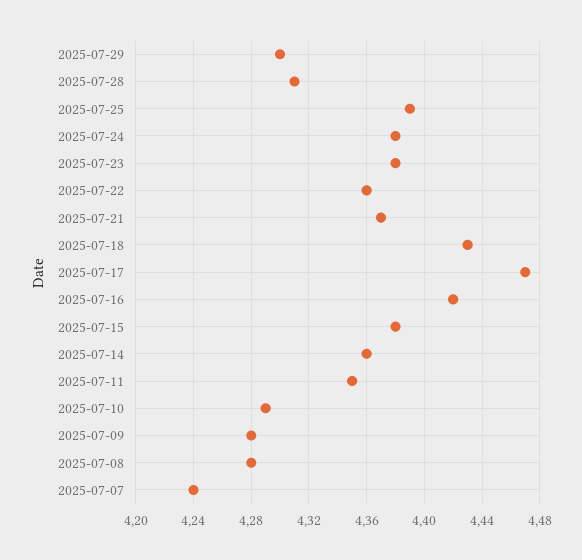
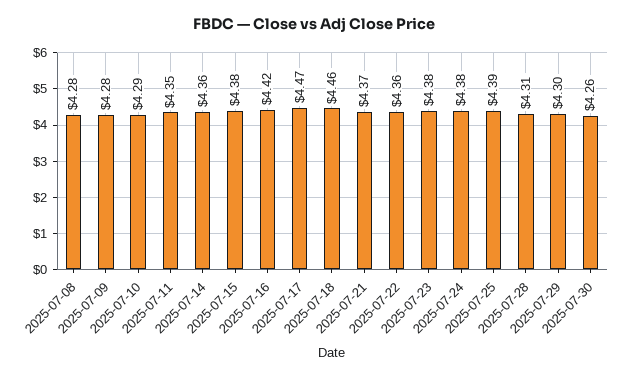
2025-07-18: 4.43 -> 4.46
2025-07-07: 4.24 -> none
2025-07-30: none -> 4.26

